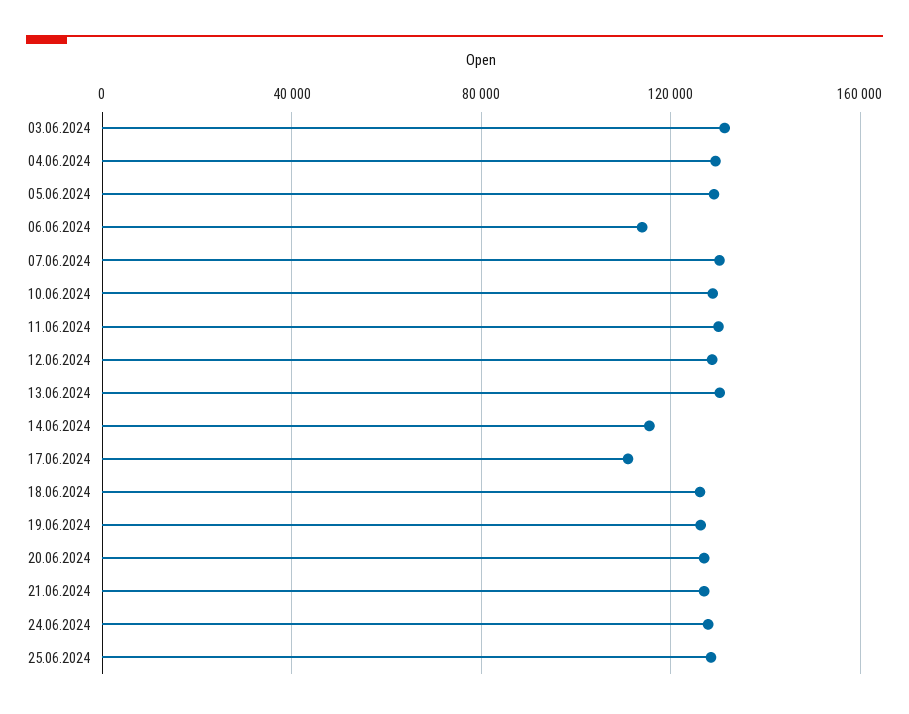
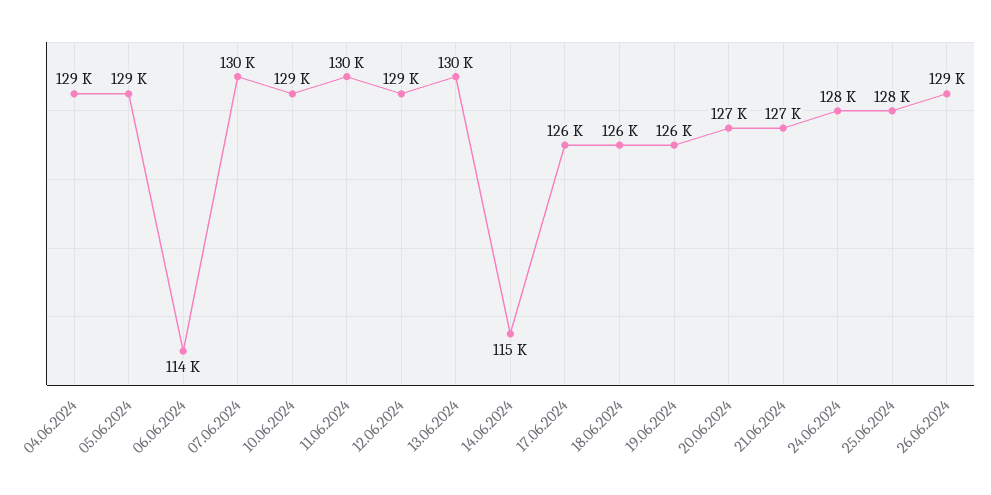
03.06.2024: 130000 -> none
17.06.2024: 110000 -> 126000
26.06.2024: none -> 129000

